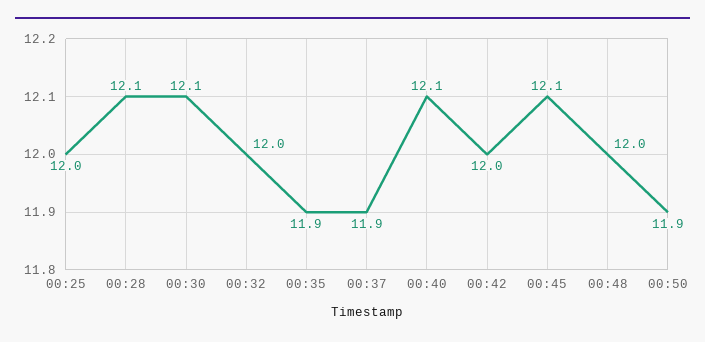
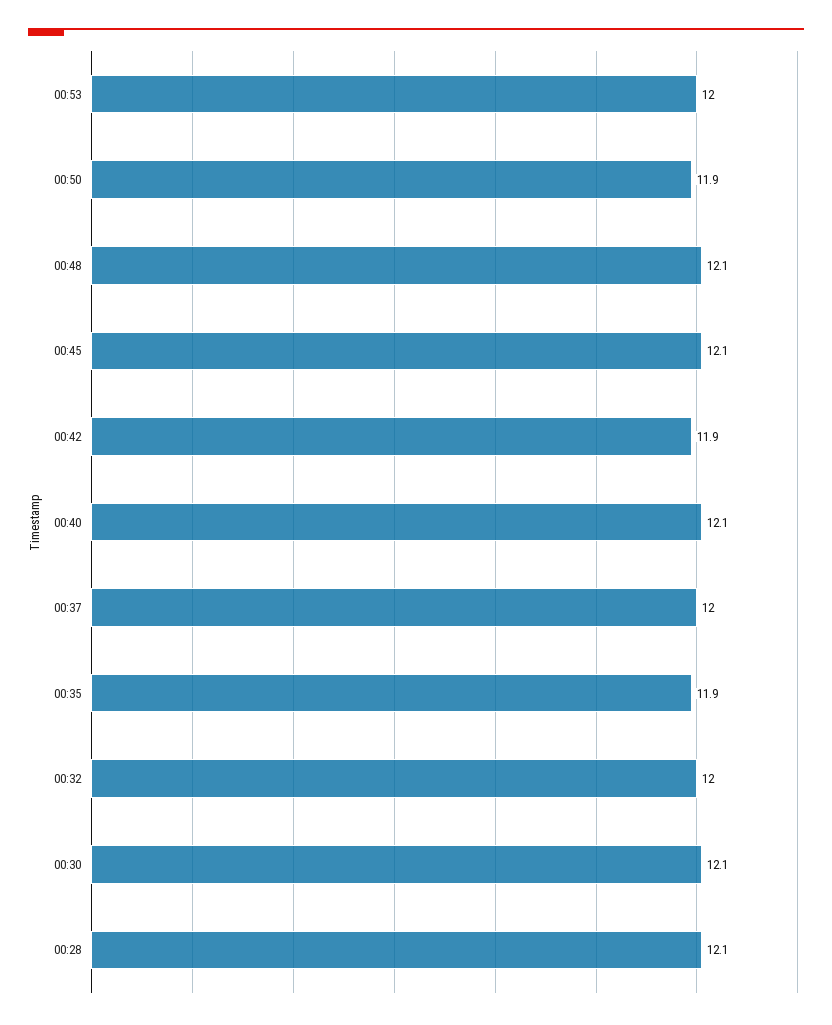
00:25: 12 -> none
00:37: 11.9 -> 12
00:42: 12 -> 11.9
00:48: 12 -> 12.1
00:53: none -> 12

